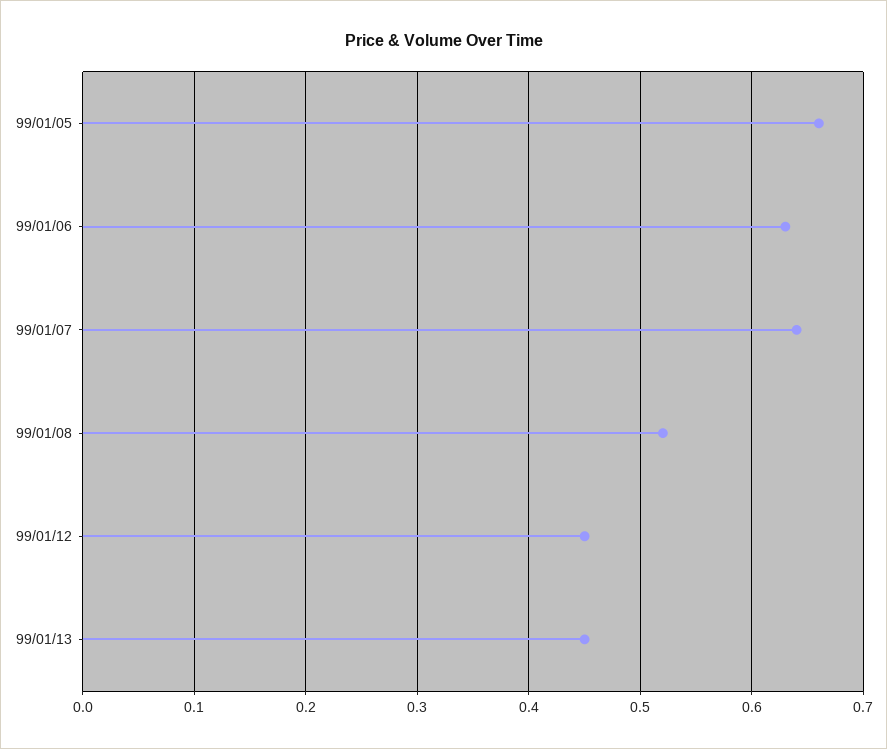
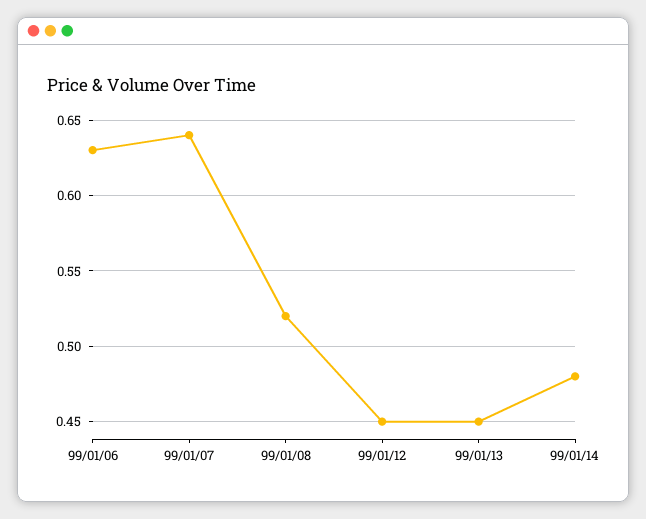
99/01/05: 0.66 -> none
99/01/14: none -> 0.48

